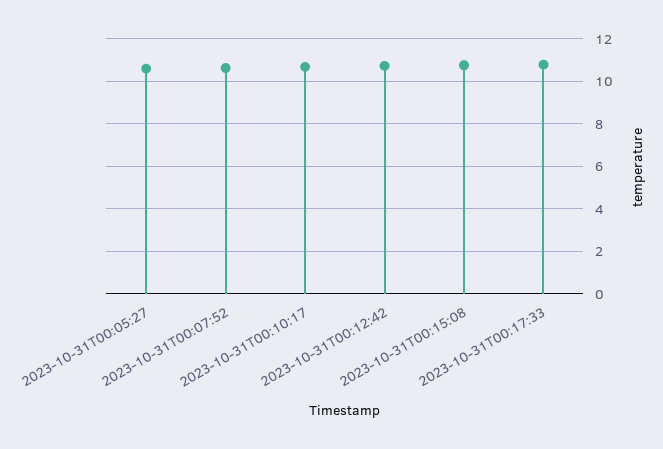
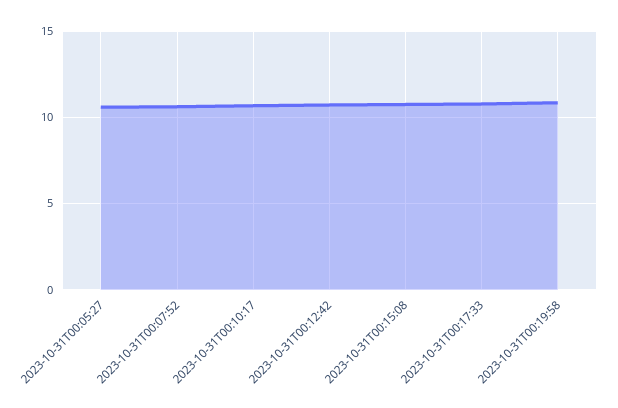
2023-10-31T00:19:58: none -> 11

